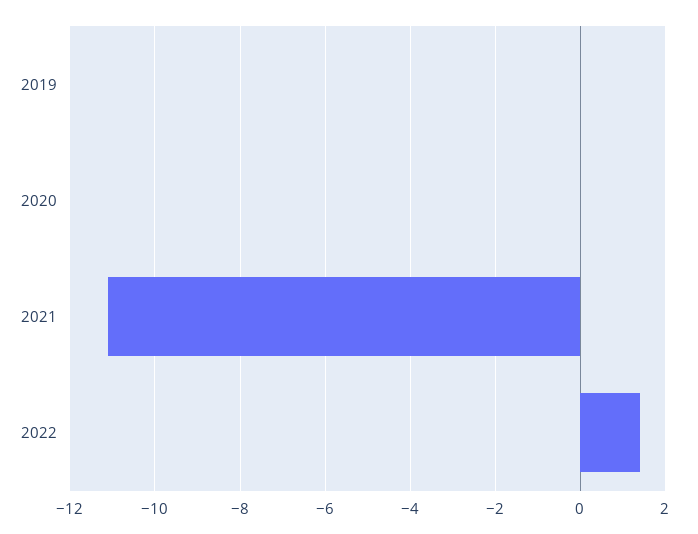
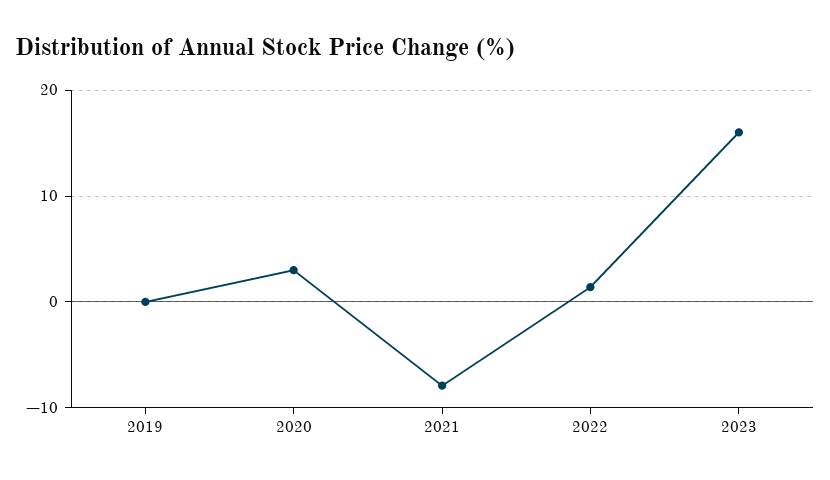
2020: 0 -> 3
2021: -11 -> -8
2023: none -> 16

